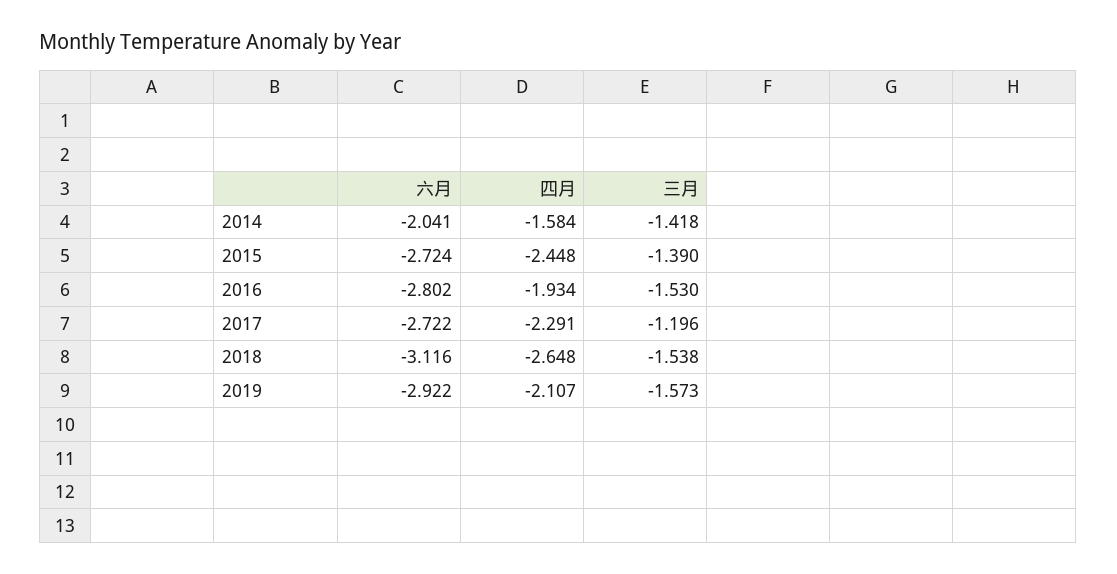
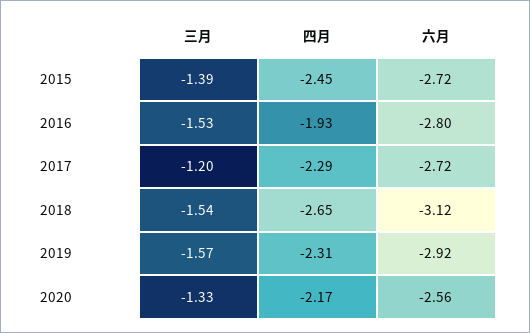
六月, 2014: -2.041 -> none
四月, 2014: -1.584 -> none
三月, 2014: -1.418 -> none
四月, 2019: -2.107 -> -2.31
三月, 2020: none -> -1.33
四月, 2020: none -> -2.17
六月, 2020: none -> -2.56

